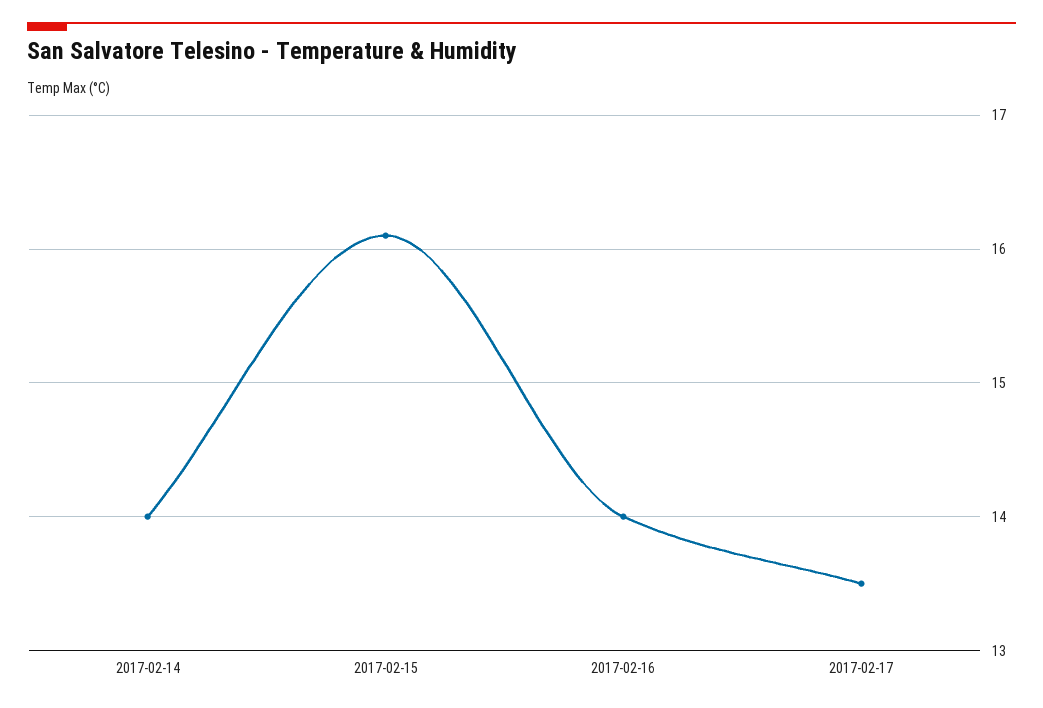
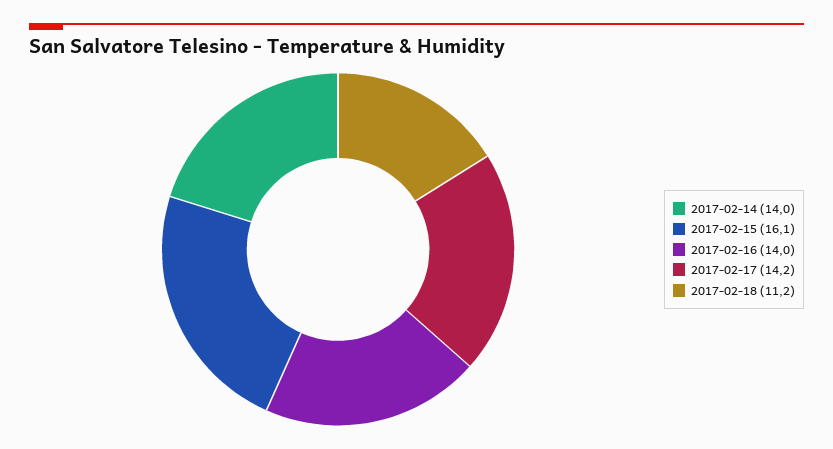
2017-02-17: 13.5 -> 14.2
2017-02-18: none -> 11.2

